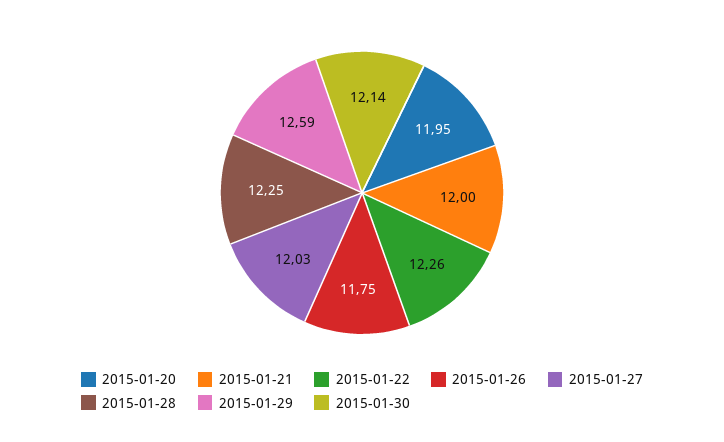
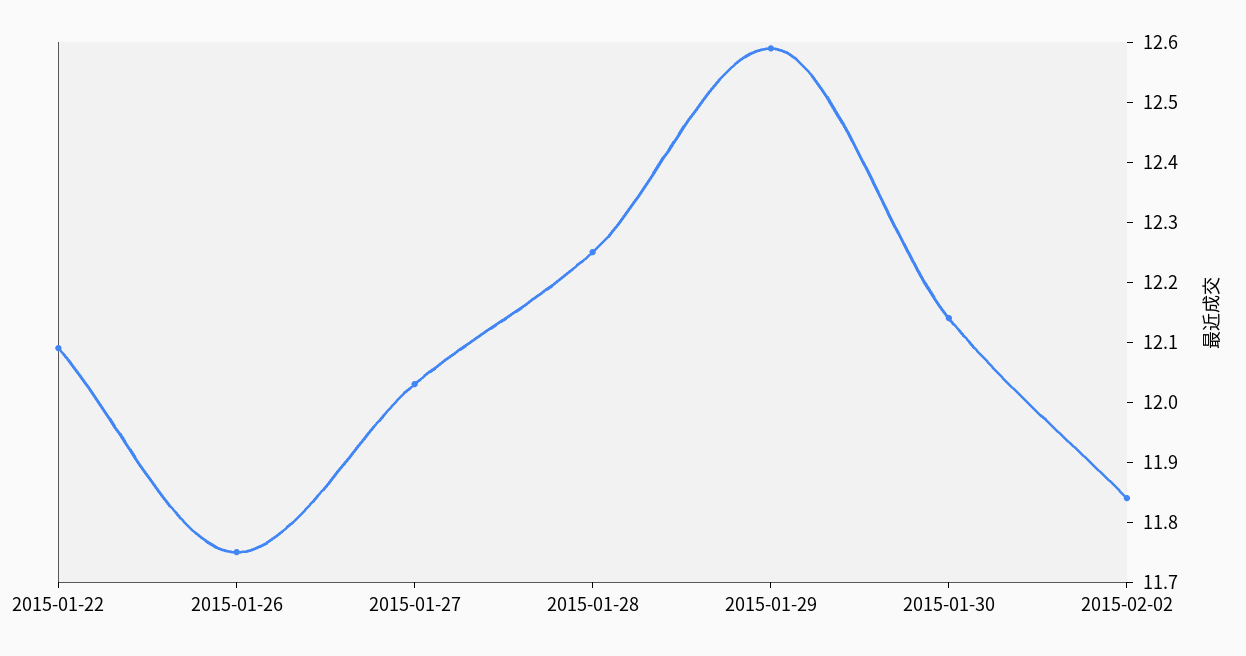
2015-01-20: 11.95 -> none
2015-01-21: 12 -> none
2015-01-22: 12.26 -> 12.1
2015-02-02: none -> 11.85

